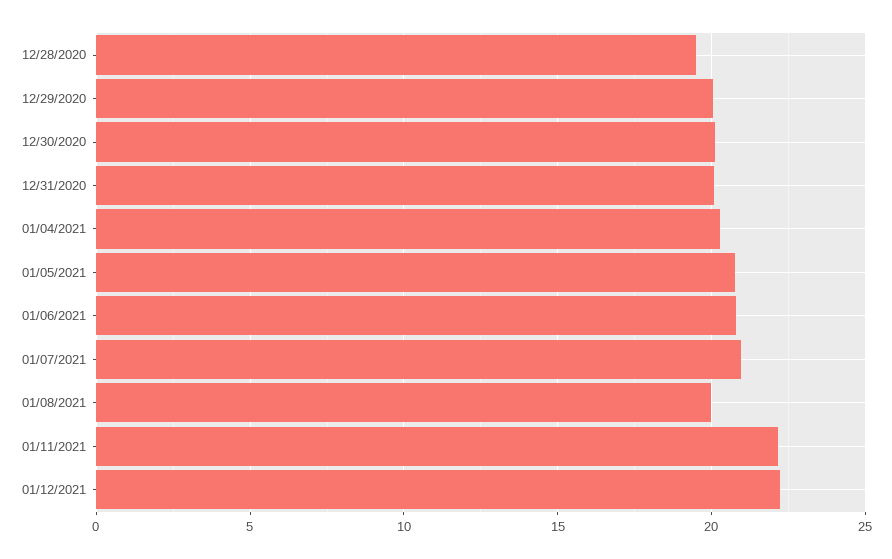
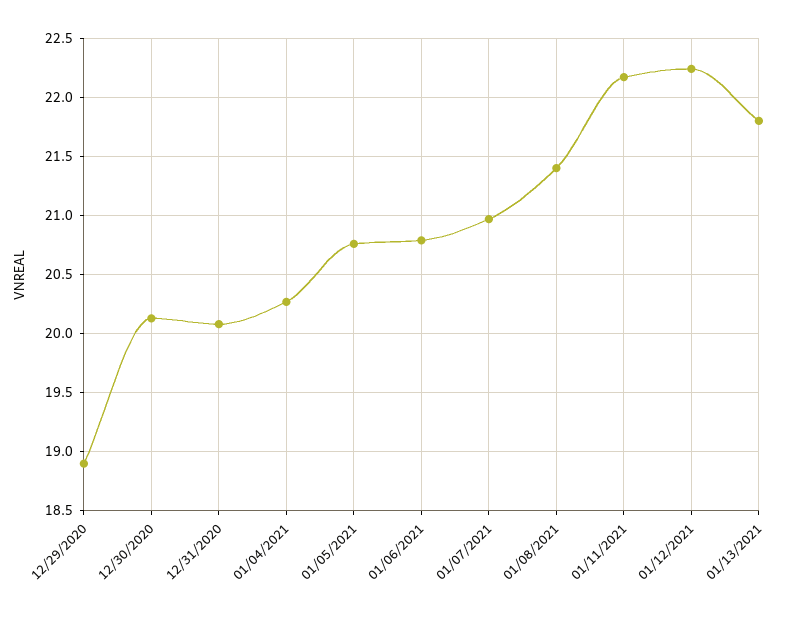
12/28/2020: 19.5 -> none
12/29/2020: 20 -> 18.9
01/08/2021: 20 -> 21.4
01/13/2021: none -> 21.8

